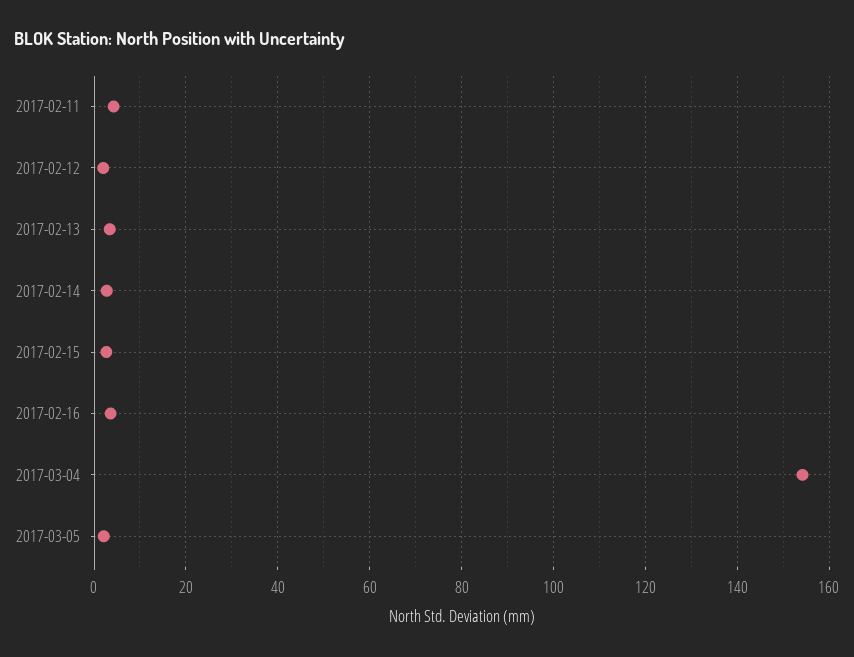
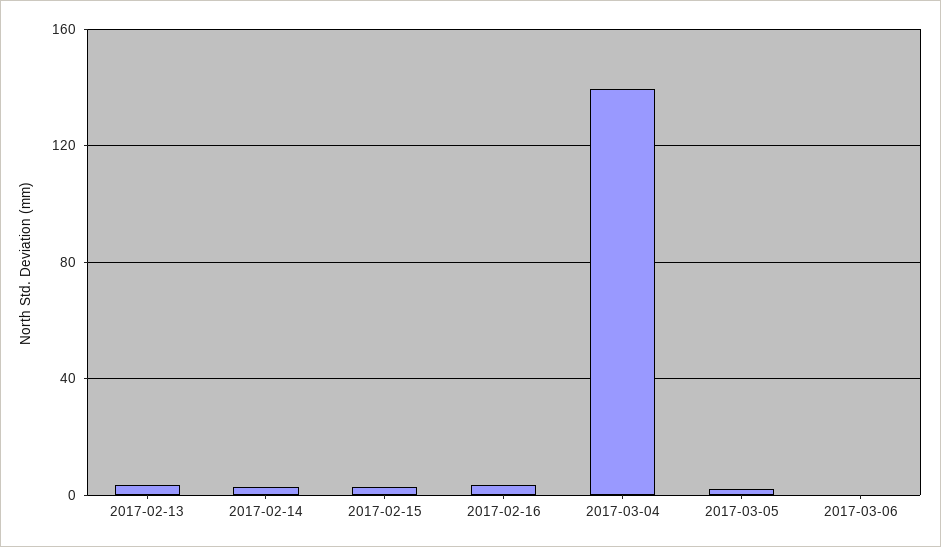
2017-02-11: 4 -> none
2017-02-12: 2 -> none
2017-03-04: 154 -> 140
2017-03-06: none -> 0

